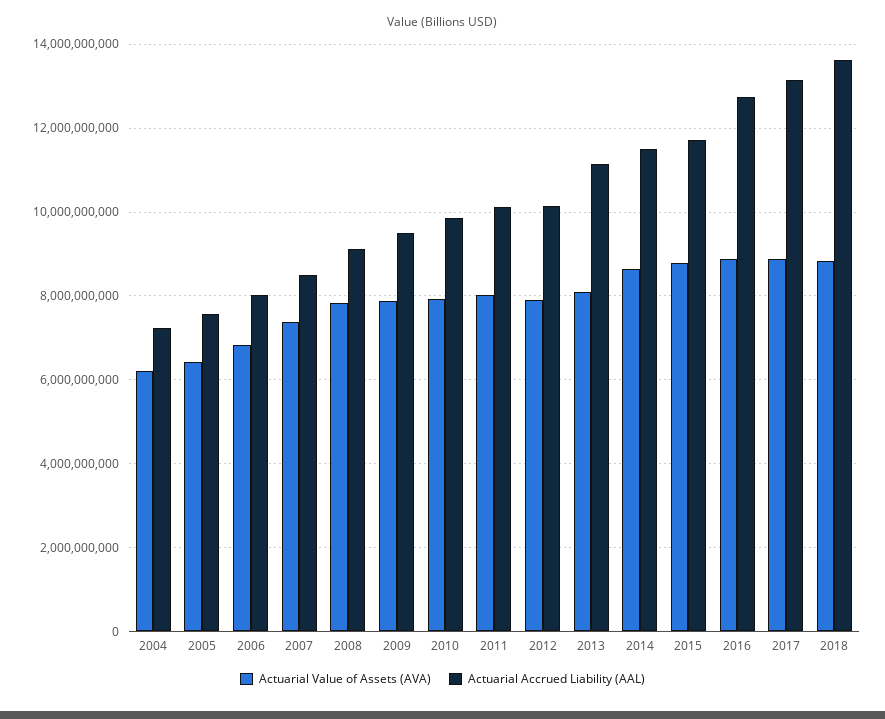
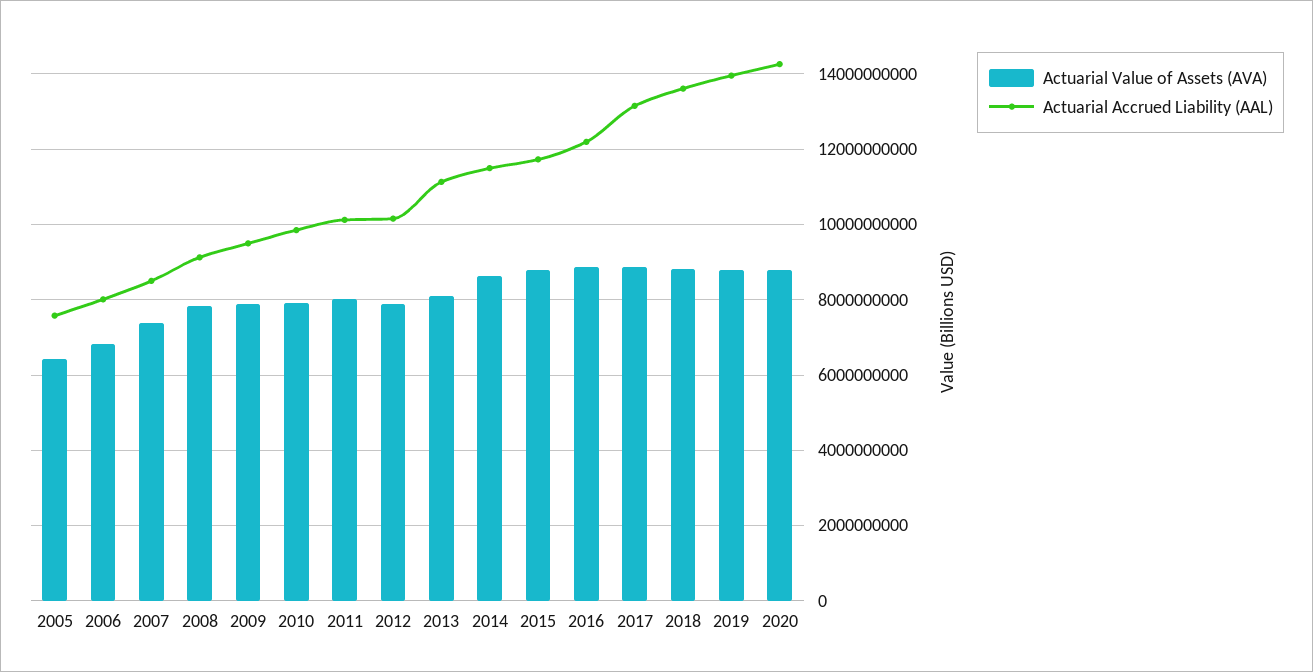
Actuarial Value of Assets (AVA), 2004: 6200000000 -> none
Actuarial Accrued Liability (AAL), 2004: 7200000000 -> none
Actuarial Accrued Liability (AAL), 2016: 12800000000 -> 12200000000
Actuarial Value of Assets (AVA), 2019: none -> 8800000000
Actuarial Accrued Liability (AAL), 2019: none -> 14000000000
Actuarial Value of Assets (AVA), 2020: none -> 8800000000
Actuarial Accrued Liability (AAL), 2020: none -> 14200000000

